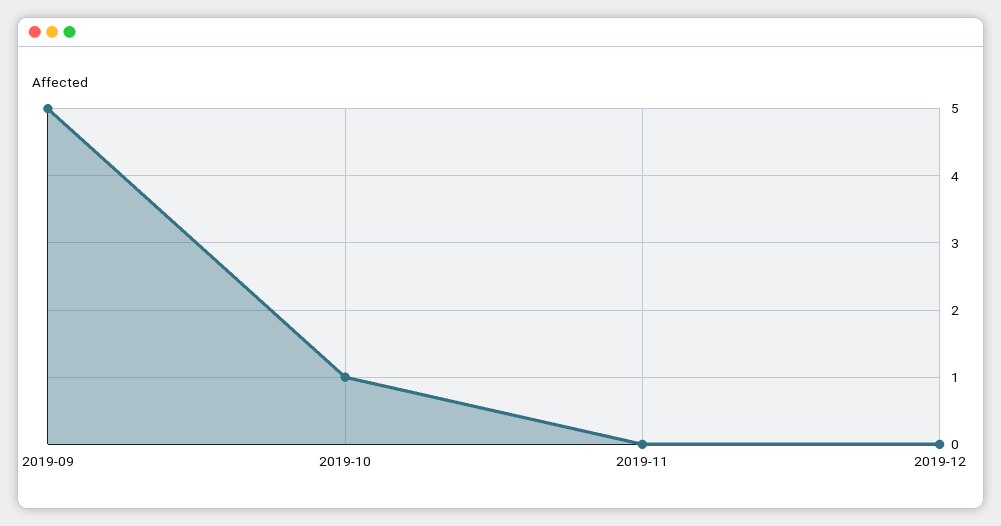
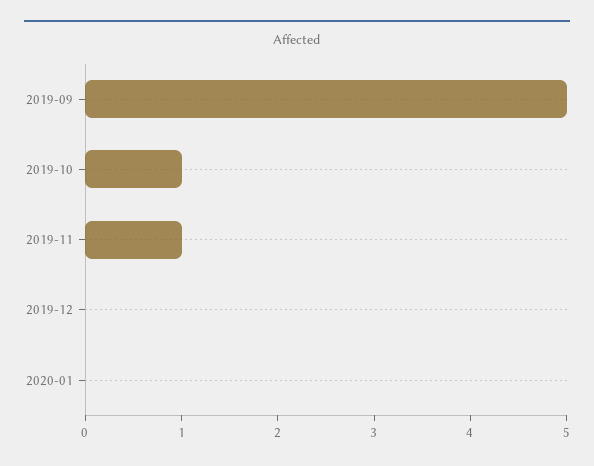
2019-11: 0 -> 1
2020-01: none -> 0

